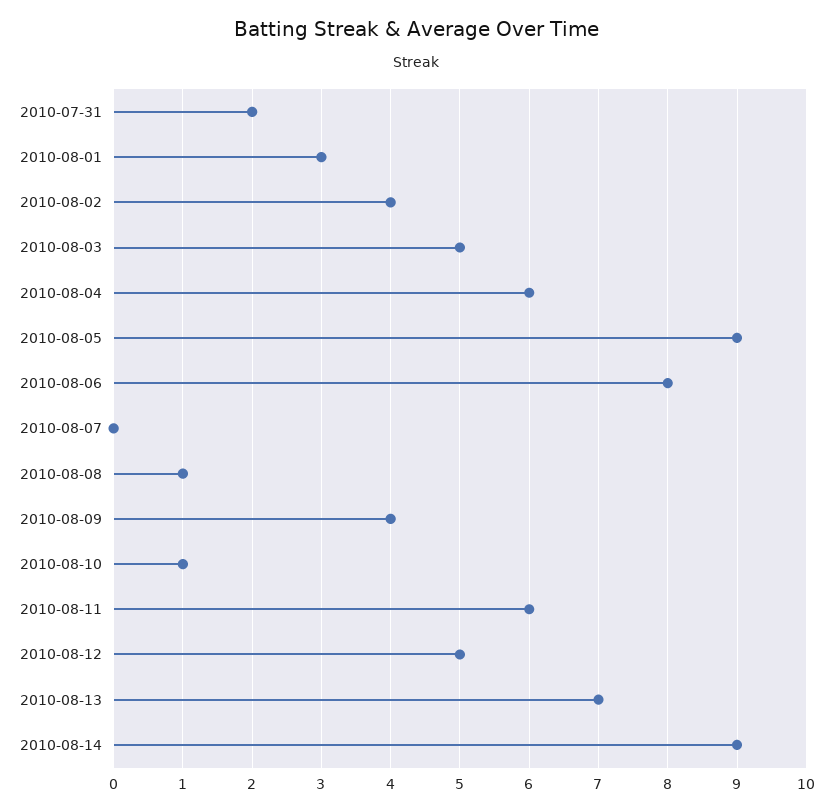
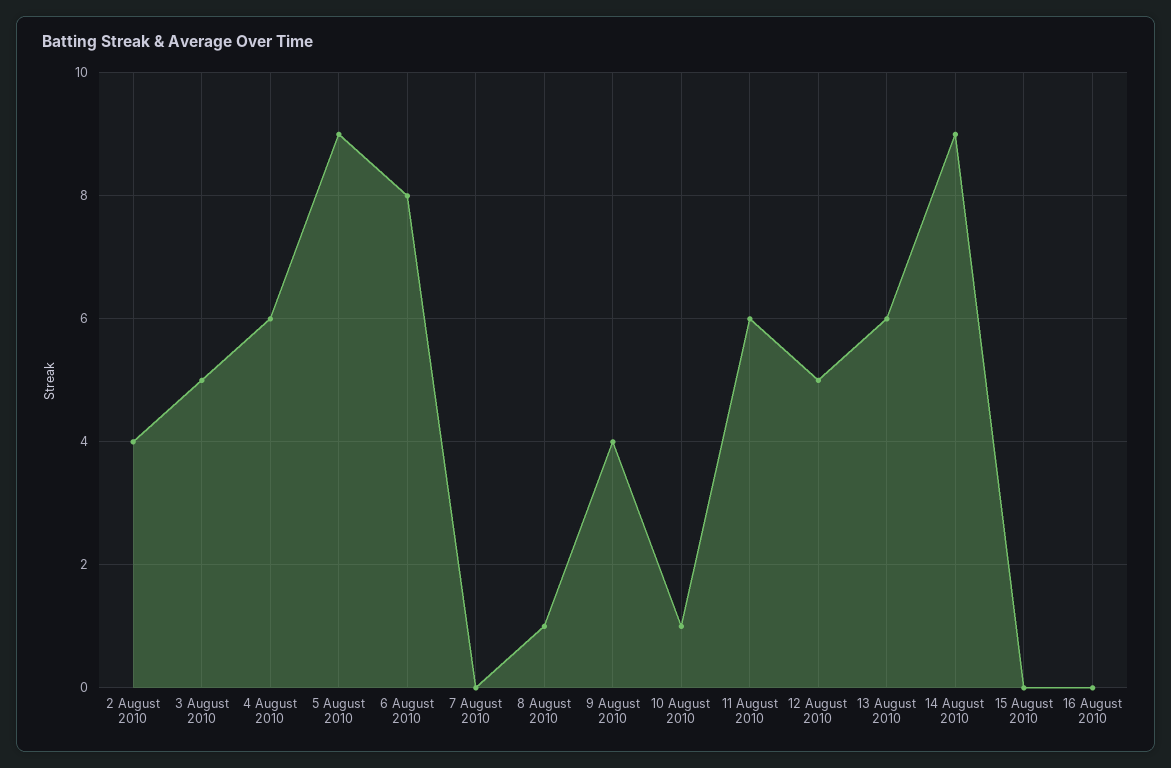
2010-07-31: 2 -> none
2010-08-01: 3 -> none
2010-08-13: 7 -> 6
15 August 2010: none -> 0
16 August 2010: none -> 0

